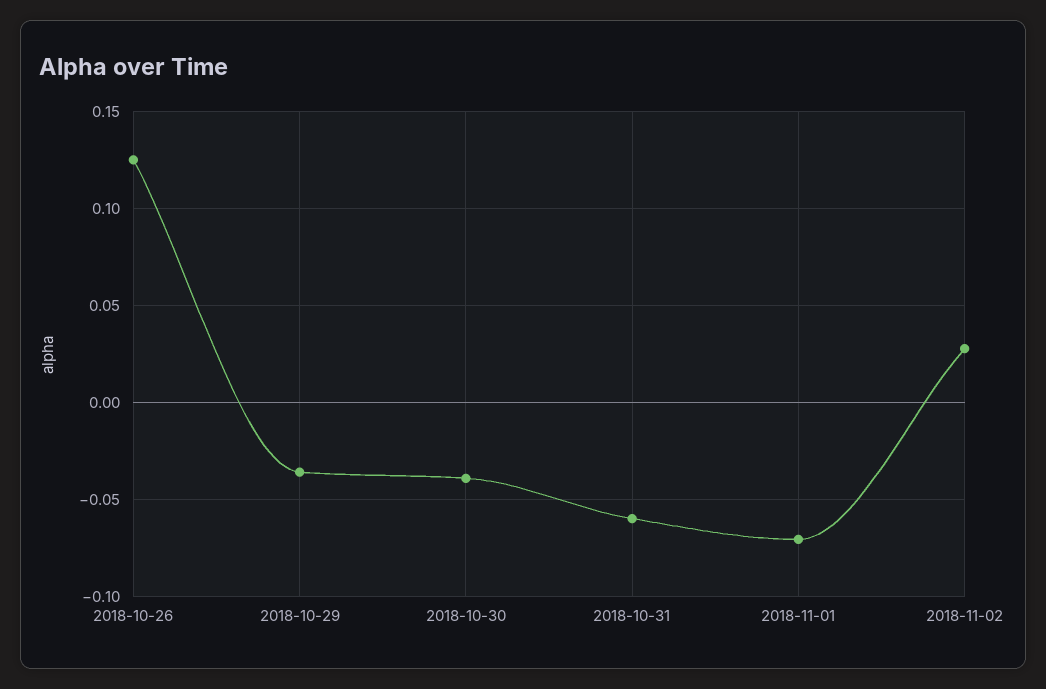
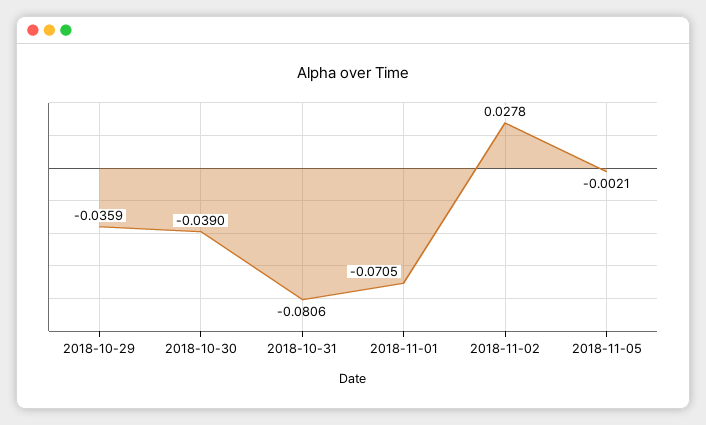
2018-10-26: 0.125 -> none
2018-10-31: -0.06 -> -0.0806
2018-11-05: none -> -0.0021

